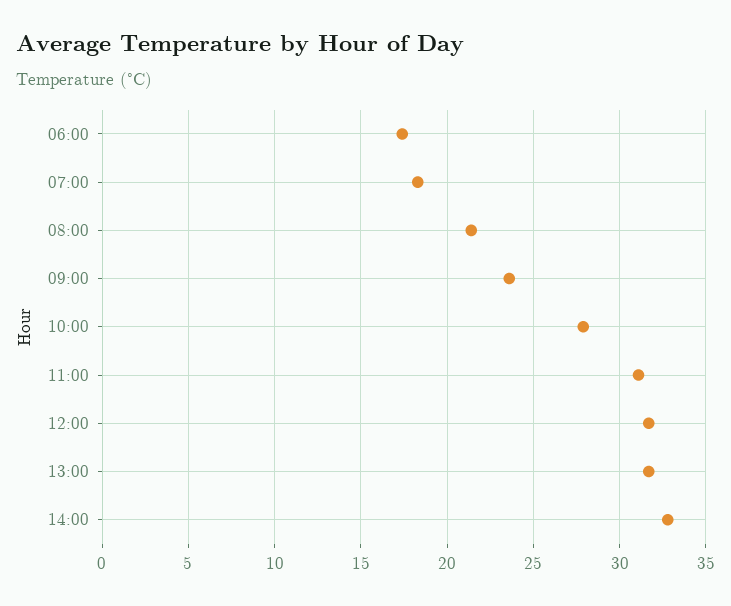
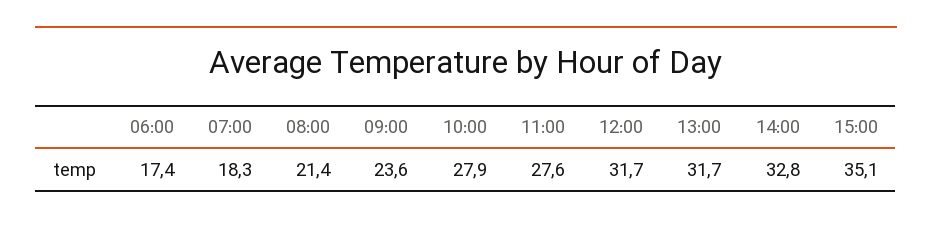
11:00: 31 -> 27.6
15:00: none -> 35.1

